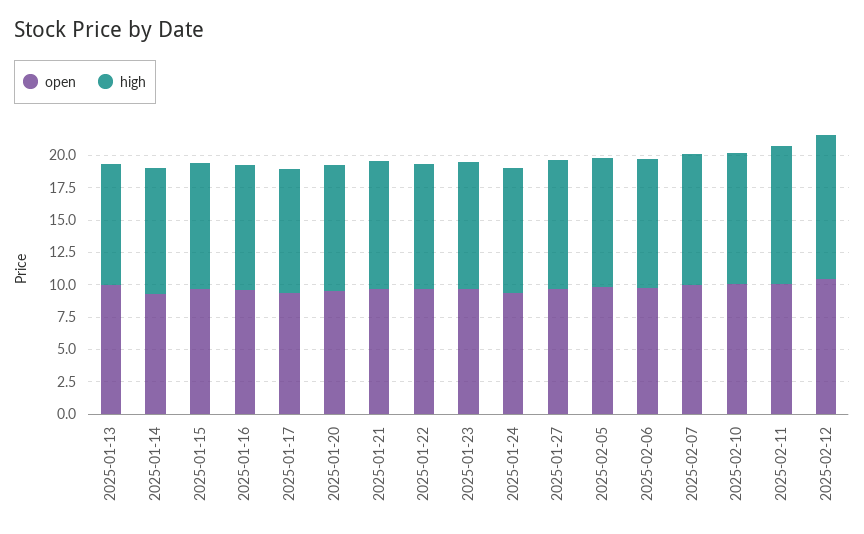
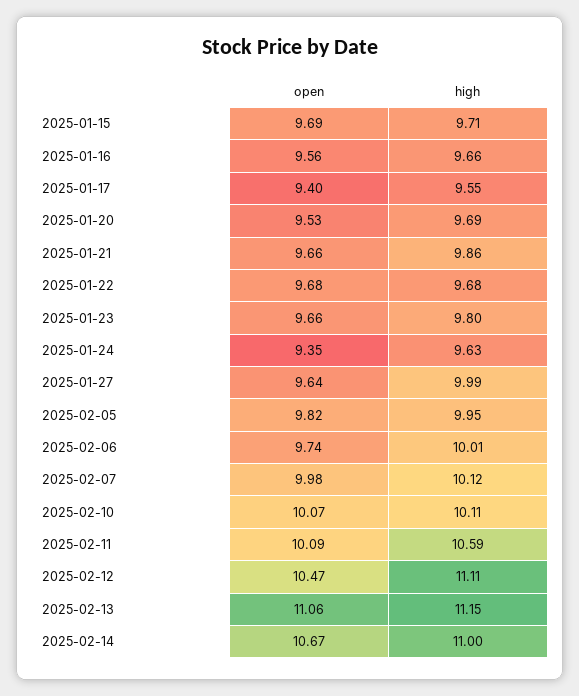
open, 2025-01-13: 10 -> none
high, 2025-01-13: 10 -> none
open, 2025-01-14: 10 -> none
high, 2025-01-14: 10 -> none
open, 2025-02-13: none -> 11.06
high, 2025-02-13: none -> 11.15
open, 2025-02-14: none -> 10.67
high, 2025-02-14: none -> 11

